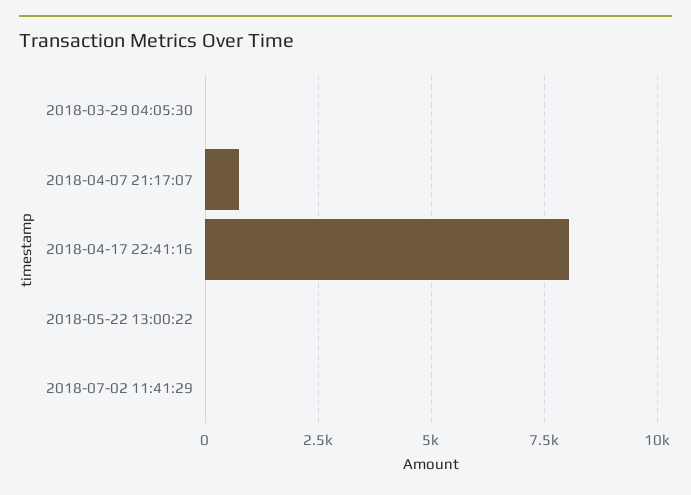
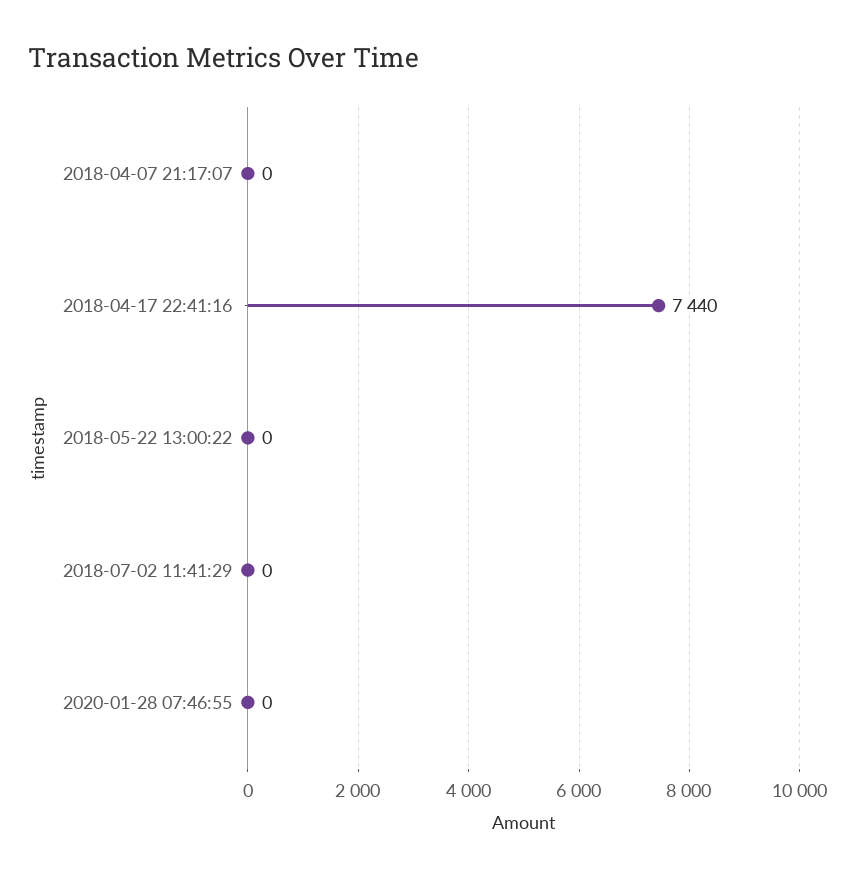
2018-03-29 04:05:30: 0 -> none
2018-04-07 21:17:07: 750 -> 0
2018-04-17 22:41:16: 8000 -> 7440
2020-01-28 07:46:55: none -> 0

